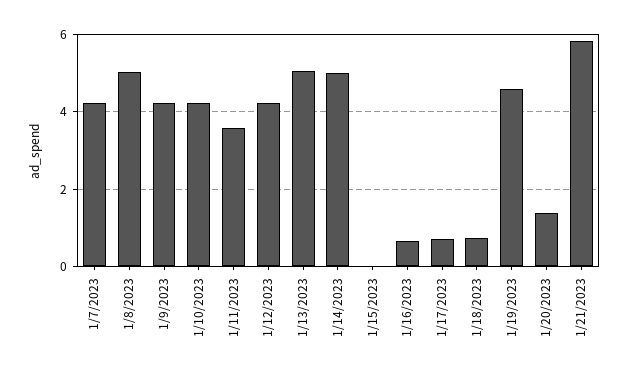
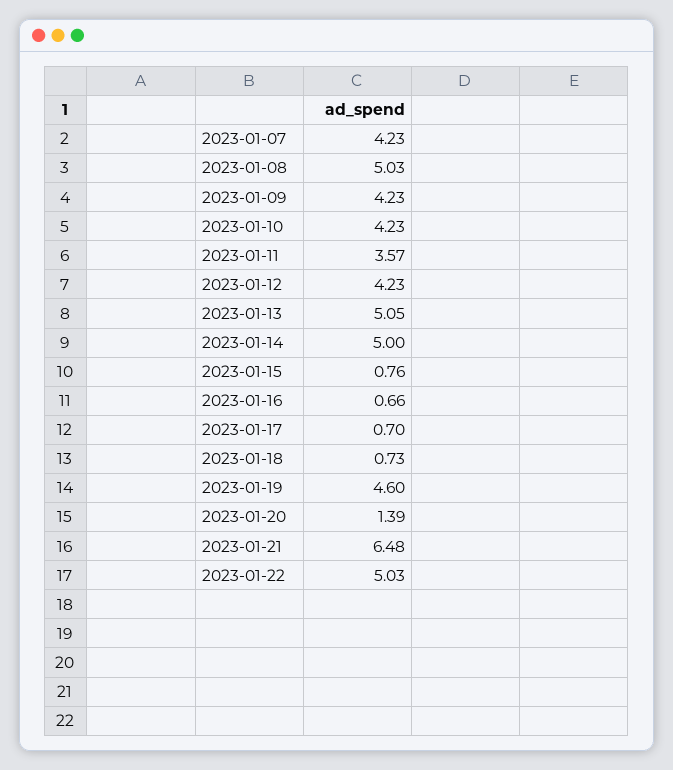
1/15/2023: 0 -> 0.76
1/21/2023: 5.8 -> 6.48
2023-01-22: none -> 5.03

